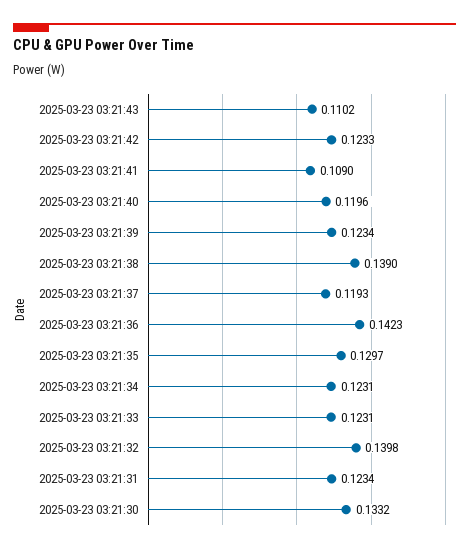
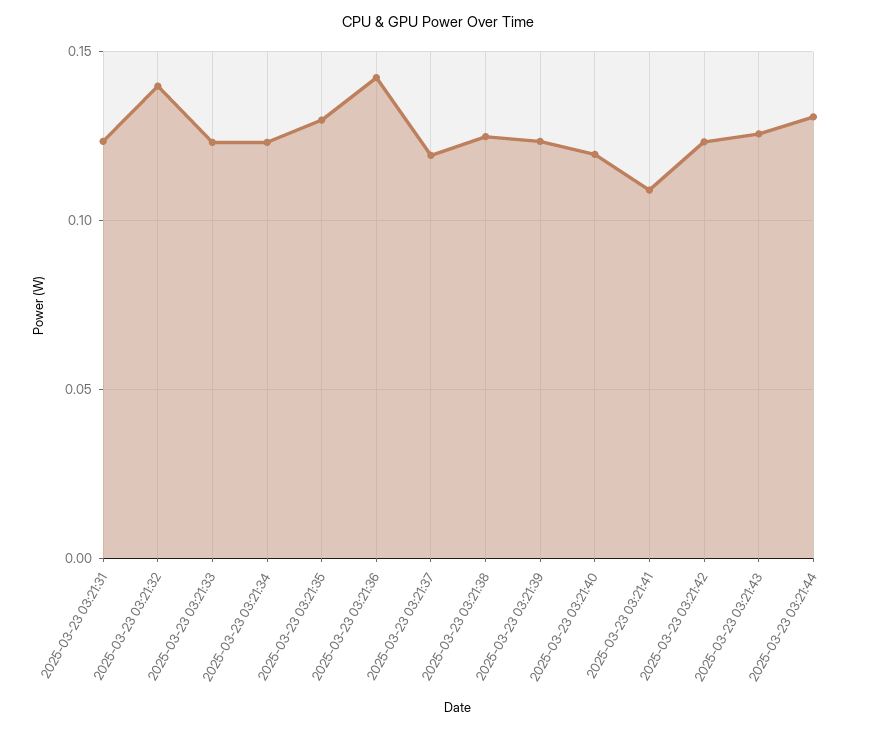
2025-03-23 03:21:43: 0.1102 -> 0.125
2025-03-23 03:21:38: 0.139 -> 0.125
2025-03-23 03:21:30: 0.1332 -> none
2025-03-23 03:21:44: none -> 0.13

